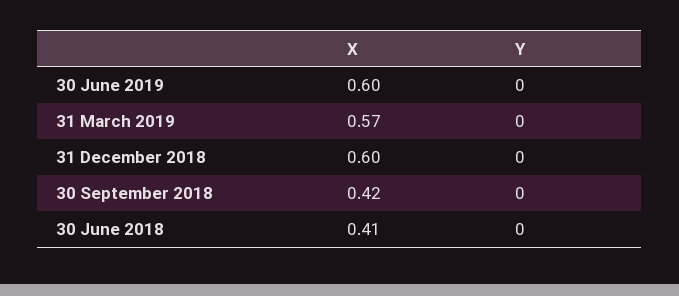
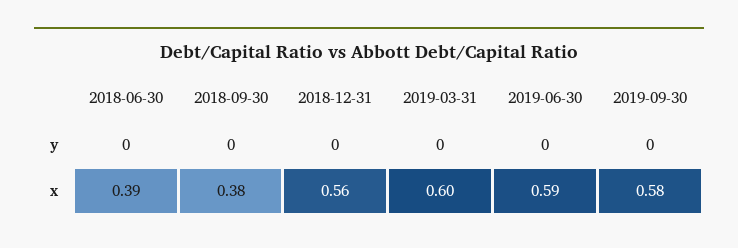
X, 30 June 2019: 0.6 -> 0.59
X, 31 March 2019: 0.57 -> 0.6
X, 31 December 2018: 0.6 -> 0.56
X, 30 September 2018: 0.42 -> 0.38
X, 30 June 2018: 0.41 -> 0.39
Y, 2019-09-30: none -> 0
X, 2019-09-30: none -> 0.58

